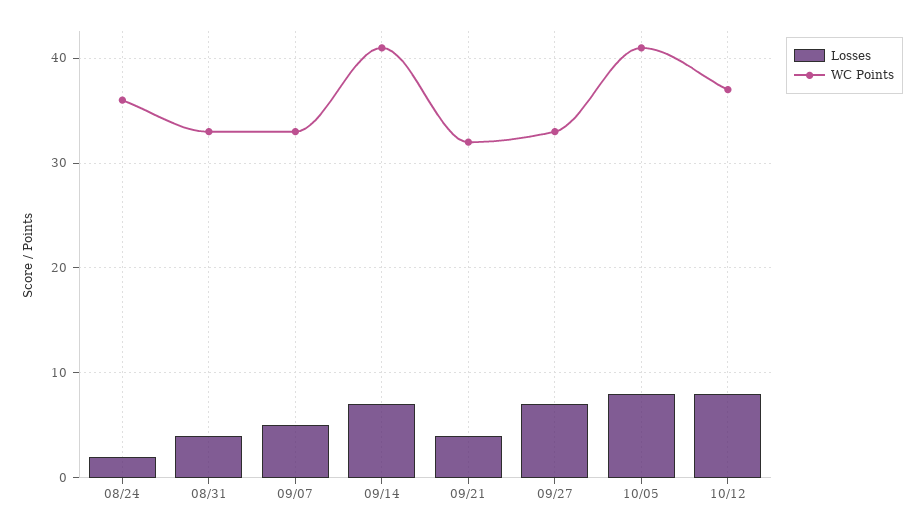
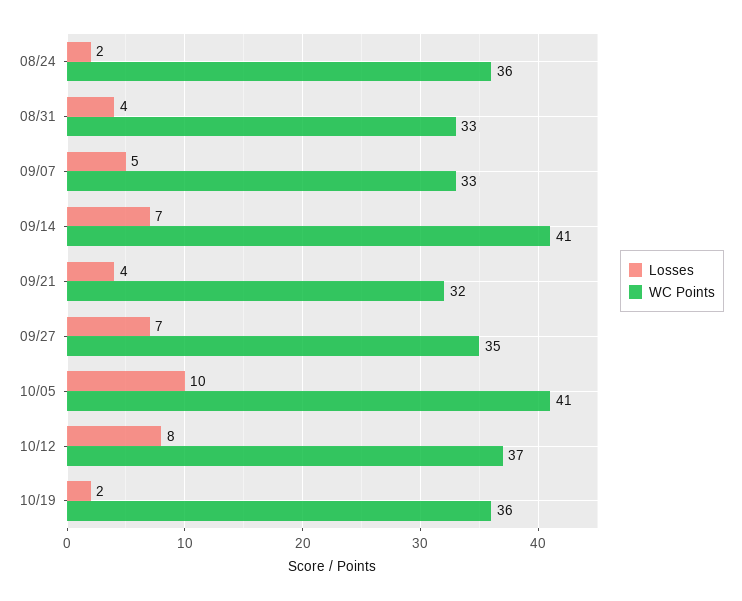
WC Points, 09/27: 33 -> 35
Losses, 10/05: 8 -> 10
Losses, 10/19: none -> 2
WC Points, 10/19: none -> 36

